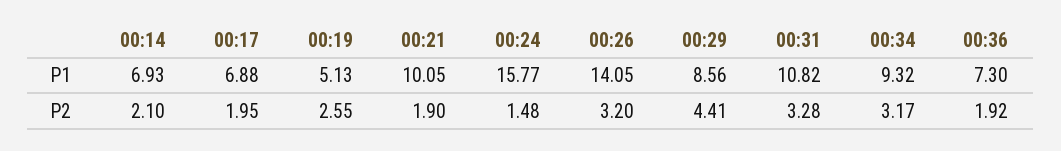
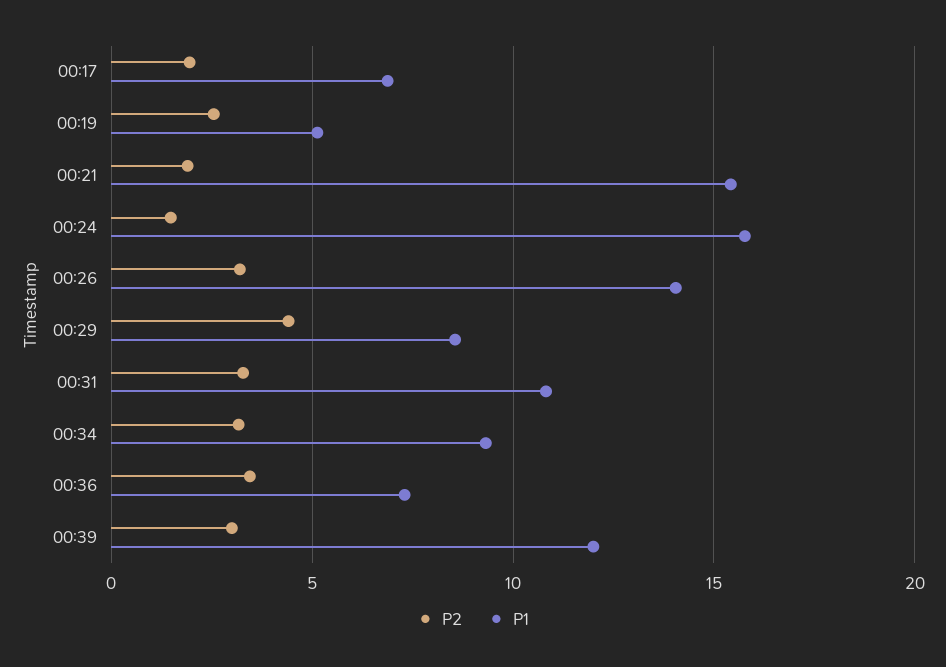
P1, 00:14: 6.93 -> none
P1, 00:21: 10.05 -> 15.5
P2, 00:14: 2.1 -> none
P2, 00:36: 1.92 -> 3.5
P2, 00:39: none -> 3
P1, 00:39: none -> 12

